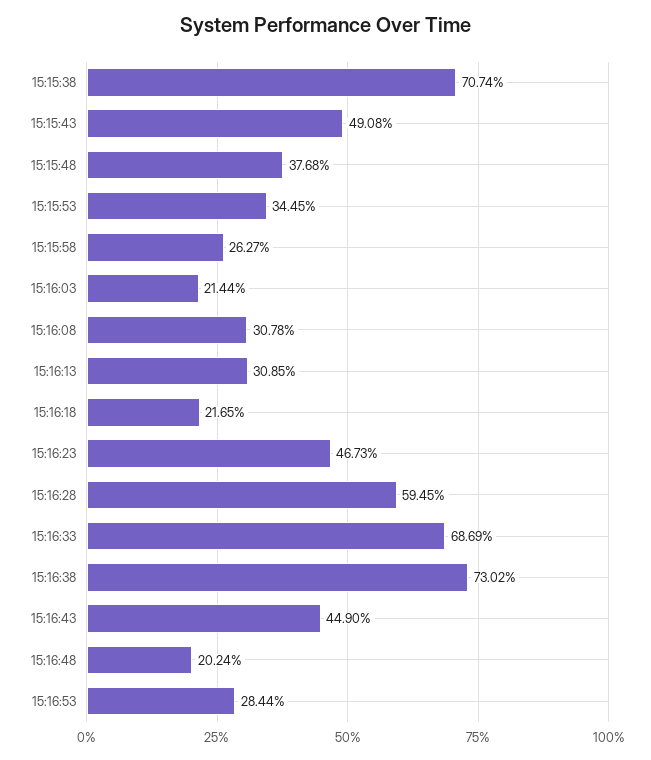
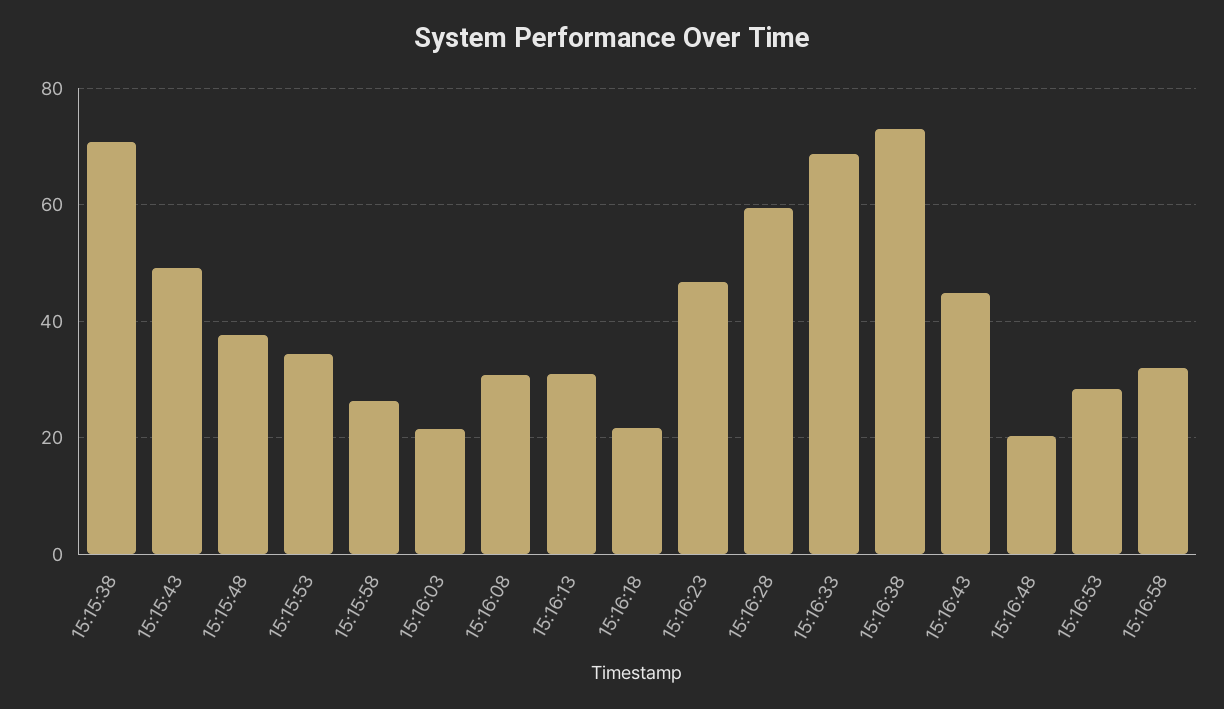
15:16:58: none -> 32

